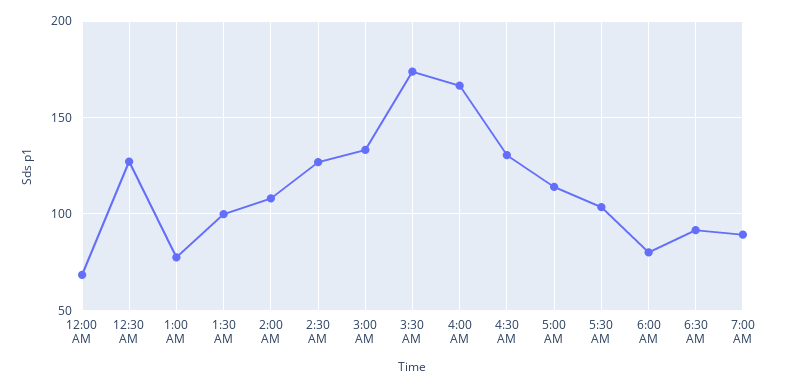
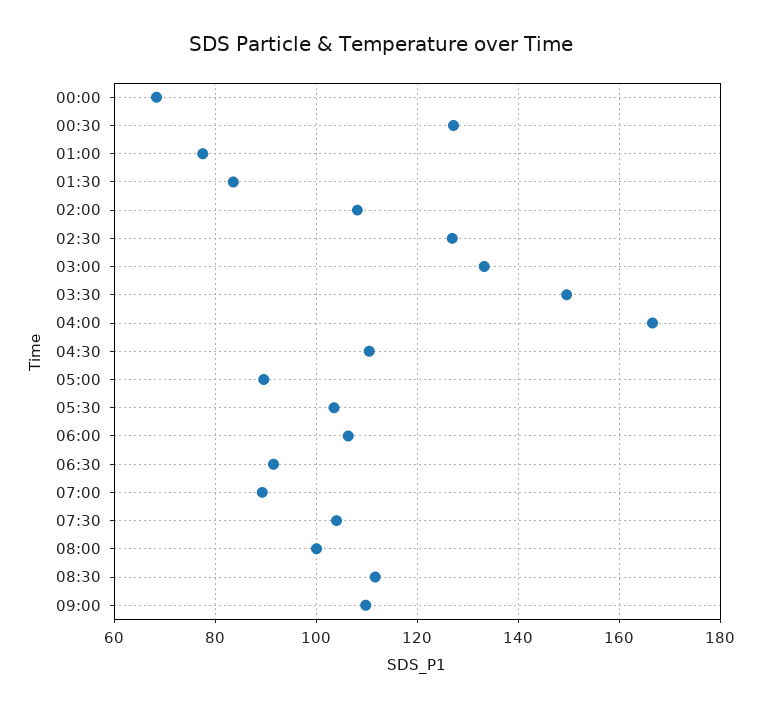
1:30 AM: 100 -> 84
3:30 AM: 175 -> 150
4:30 AM: 130 -> 110
5:00 AM: 115 -> 90
6:00 AM: 80 -> 106
07:30: none -> 104
08:00: none -> 100
08:30: none -> 112
09:00: none -> 110

